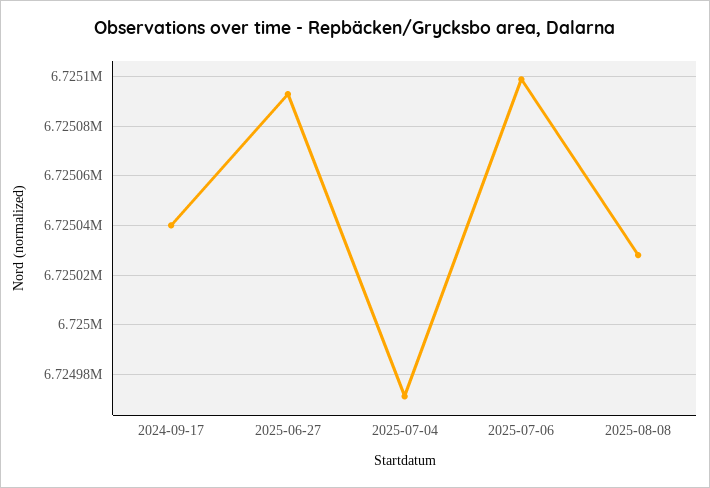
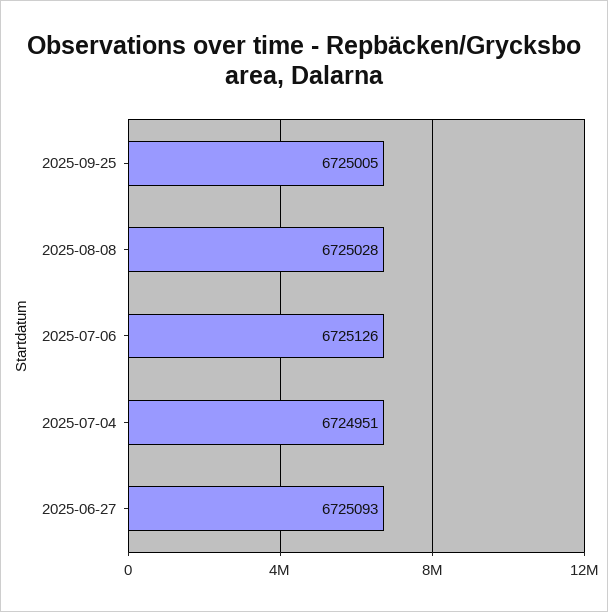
2024-09-17: 6725040 -> none
2025-07-04: 6724970 -> 6724951
2025-07-06: 6725100 -> 6725126
2025-09-25: none -> 6725005

